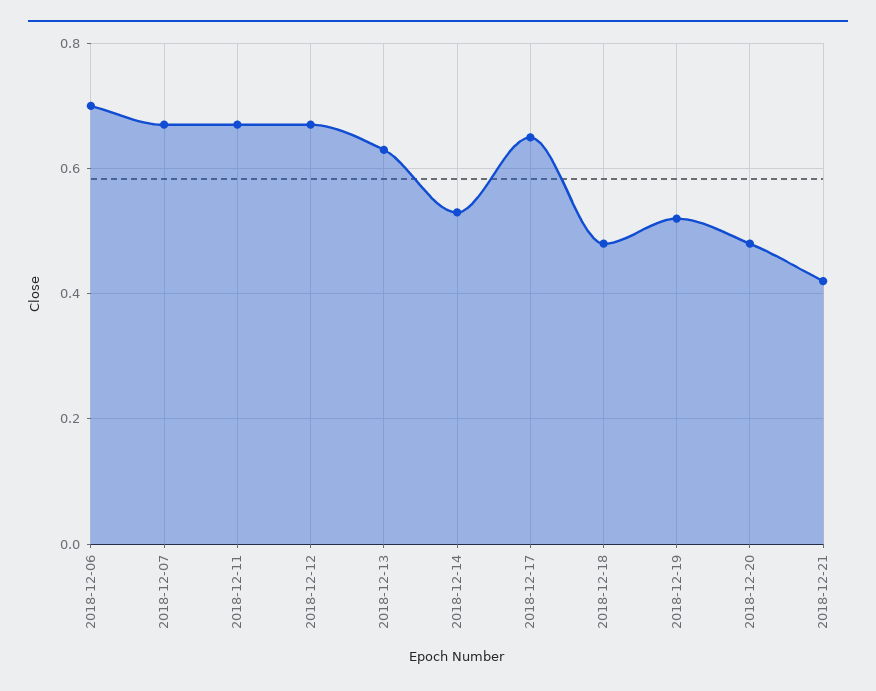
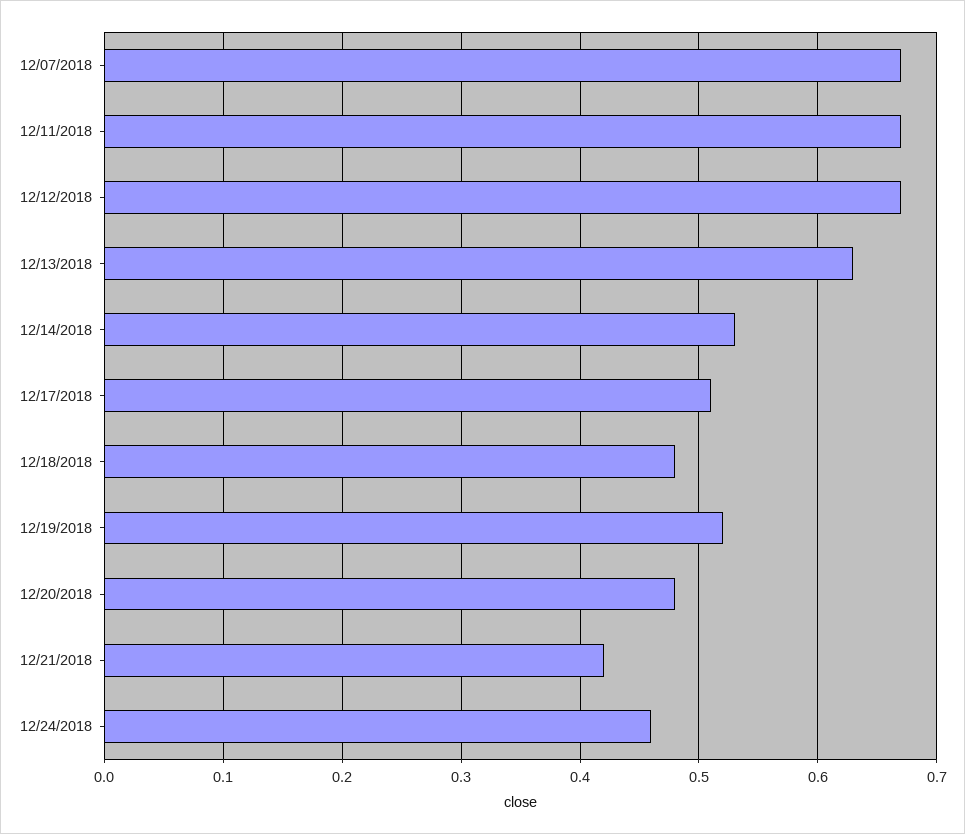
2018-12-06: 0.7 -> none
2018-12-17: 0.65 -> 0.51
12/24/2018: none -> 0.46

